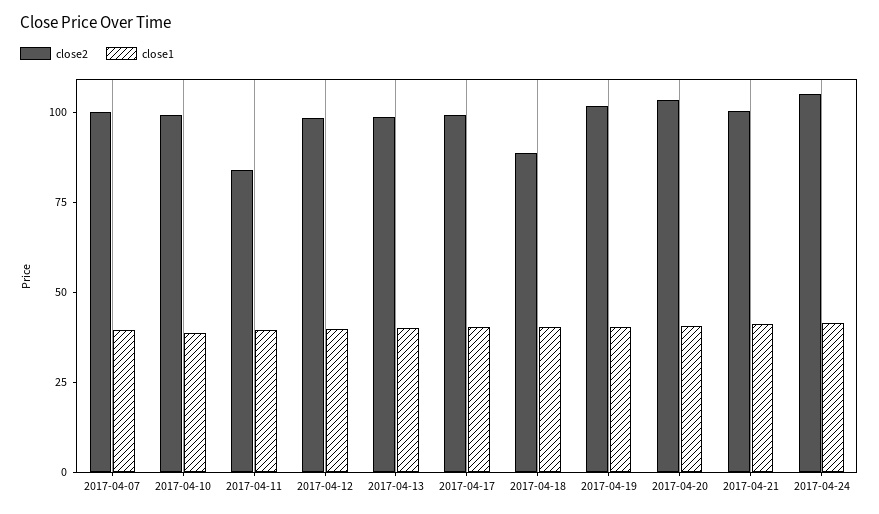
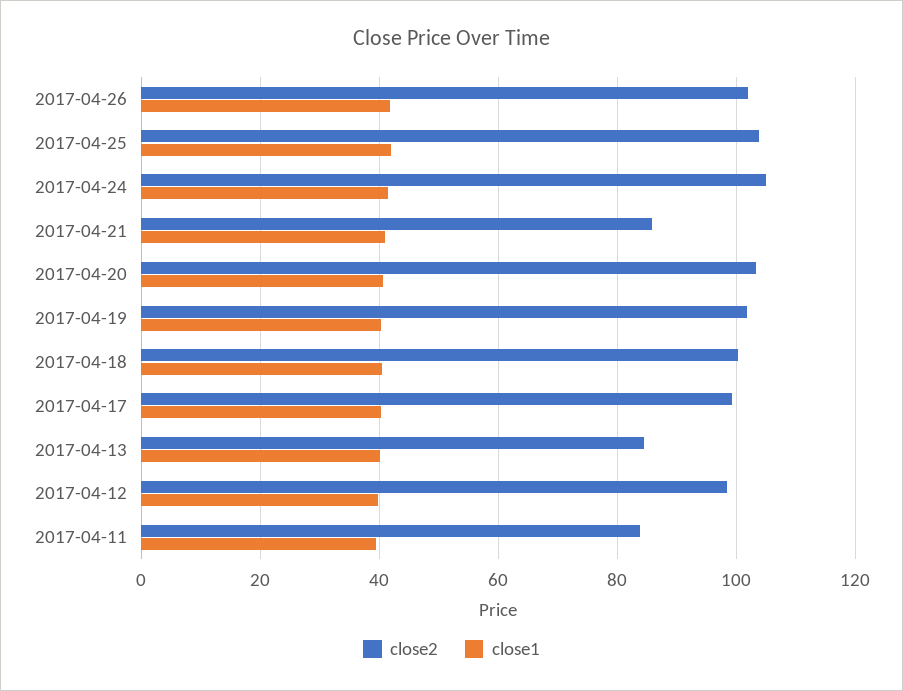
close2, 2017-04-07: 100 -> none
close1, 2017-04-07: 40 -> none
close2, 2017-04-10: 100 -> none
close1, 2017-04-10: 40 -> none
close2, 2017-04-13: 100 -> 84
close2, 2017-04-18: 90 -> 100
close2, 2017-04-21: 100 -> 86
close2, 2017-04-26: none -> 102
close1, 2017-04-26: none -> 42
close2, 2017-04-25: none -> 104
close1, 2017-04-25: none -> 42

